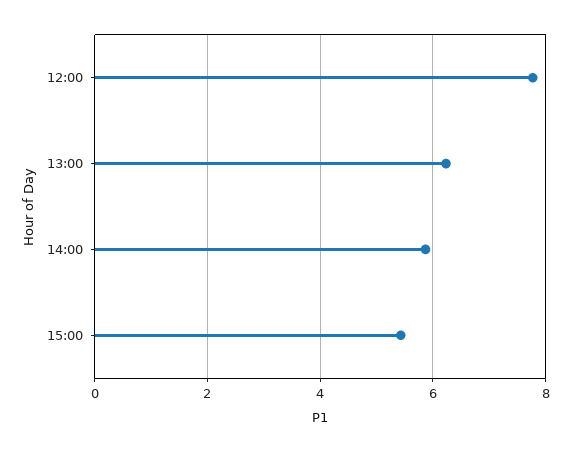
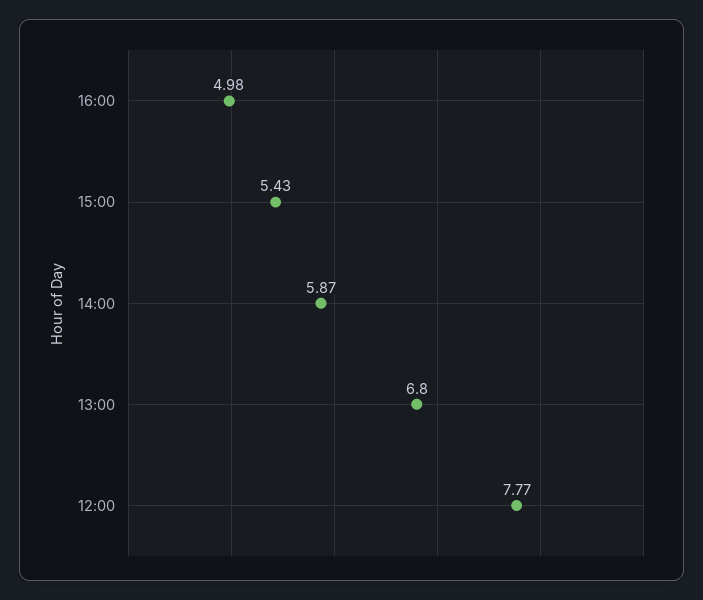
13:00: 6.2 -> 6.8
16:00: none -> 4.98

